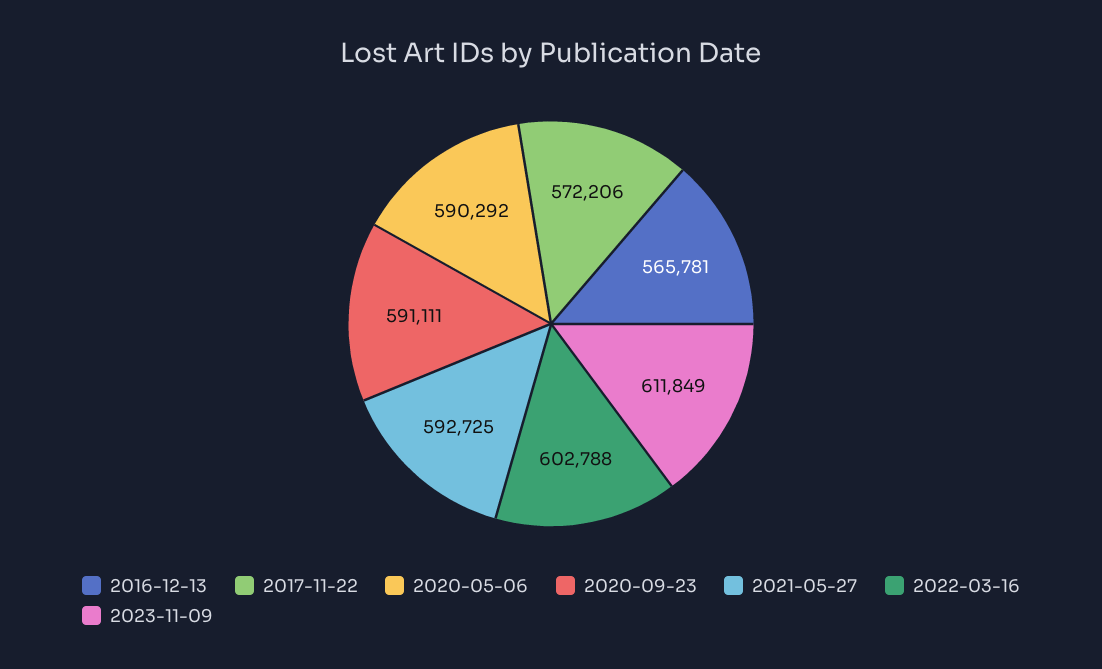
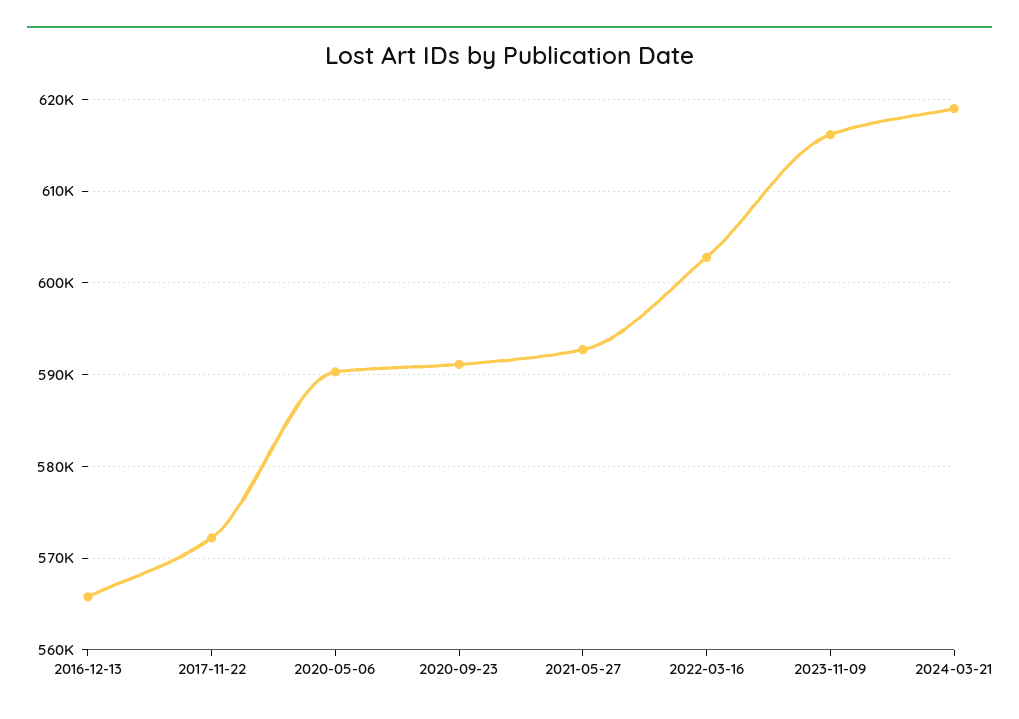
2023-11-09: 611849 -> 616000
2024-03-21: none -> 619000

